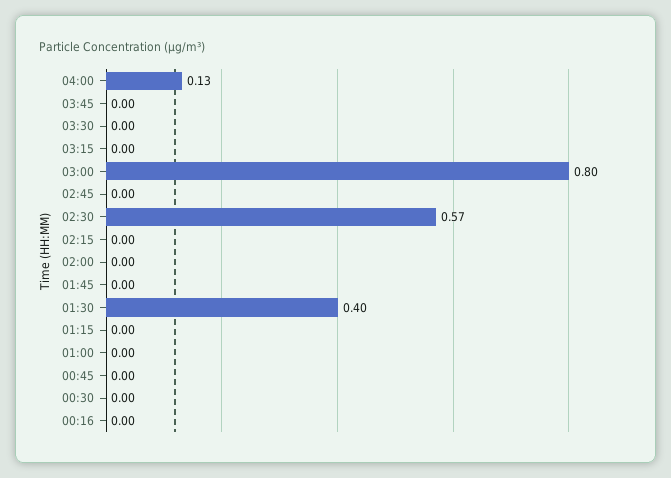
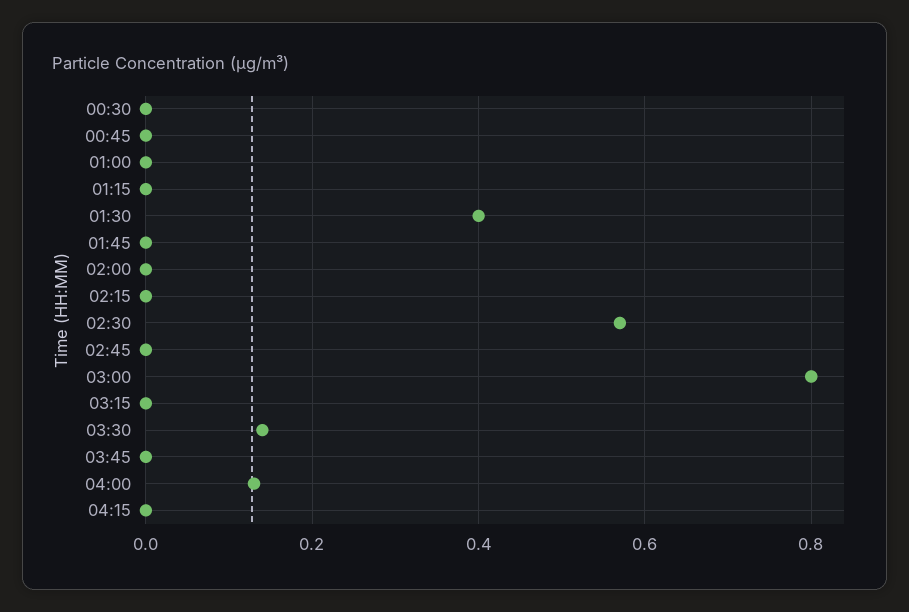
03:30: 0 -> 0.15
00:16: 0 -> none
04:15: none -> 0

